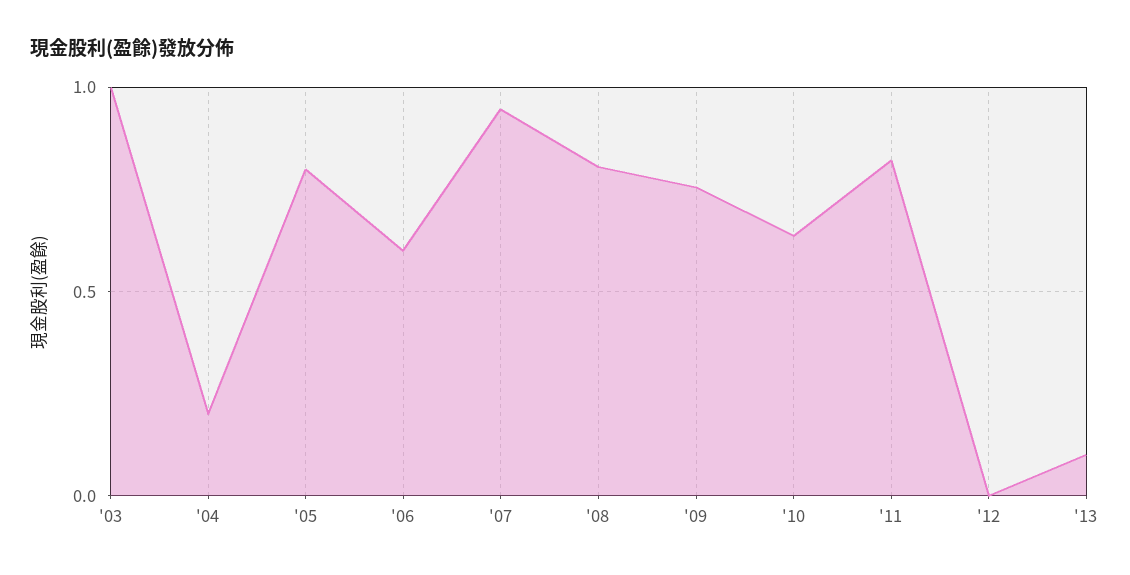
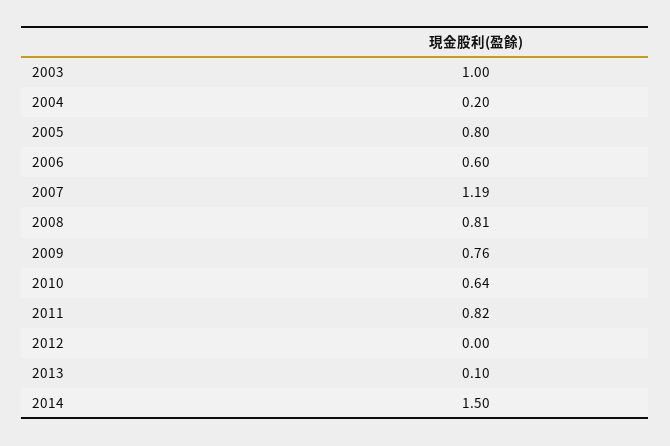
'07: 0.95 -> 1.19
2014: none -> 1.5

